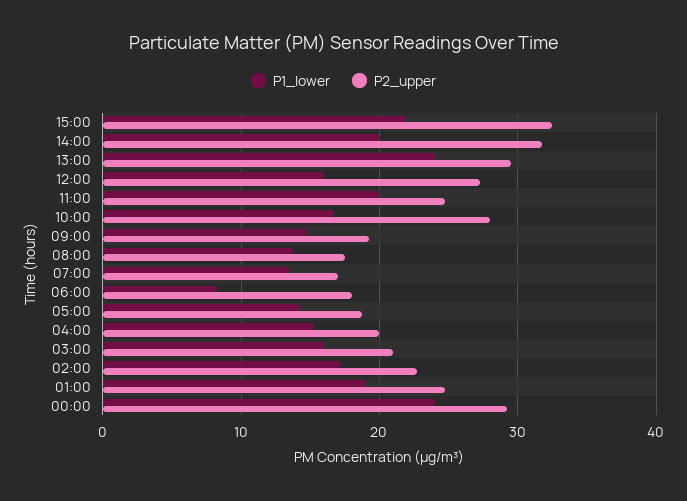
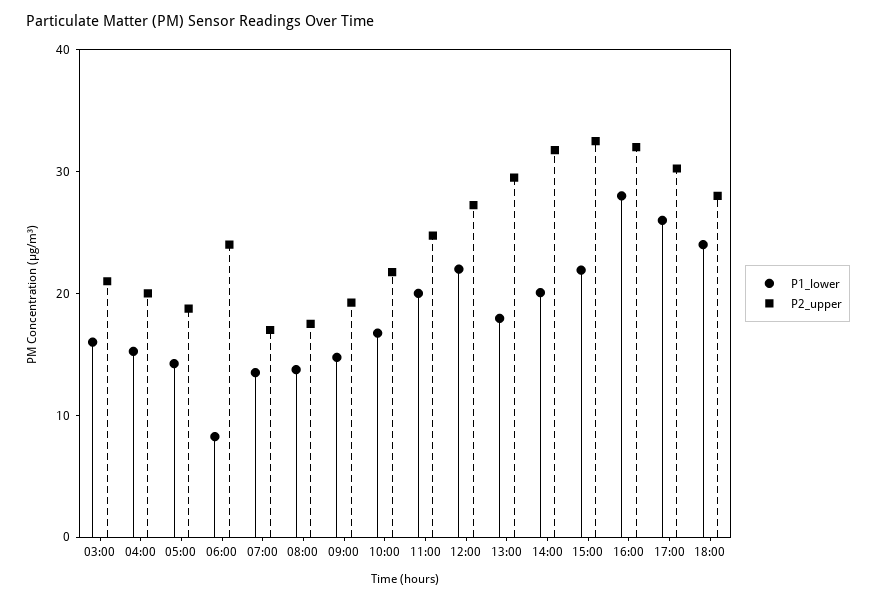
P1_lower, 13:00: 24 -> 18
P1_lower, 12:00: 16 -> 22
P2_upper, 10:00: 28 -> 22
P2_upper, 06:00: 18 -> 24
P1_lower, 02:00: 17 -> none
P2_upper, 02:00: 23 -> none
P1_lower, 01:00: 19 -> none
P2_upper, 01:00: 25 -> none
P1_lower, 00:00: 24 -> none
P2_upper, 00:00: 29 -> none
P1_lower, 16:00: none -> 28
P2_upper, 16:00: none -> 32
P1_lower, 17:00: none -> 26
P2_upper, 17:00: none -> 30
P1_lower, 18:00: none -> 24
P2_upper, 18:00: none -> 28

